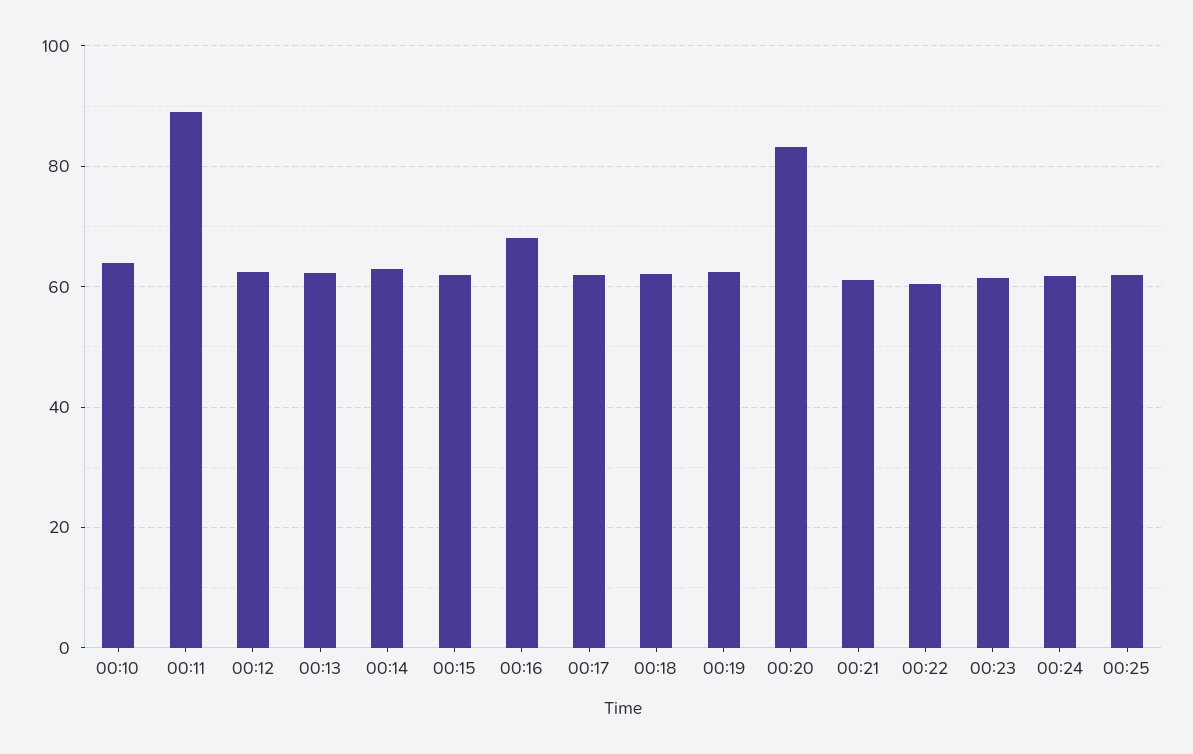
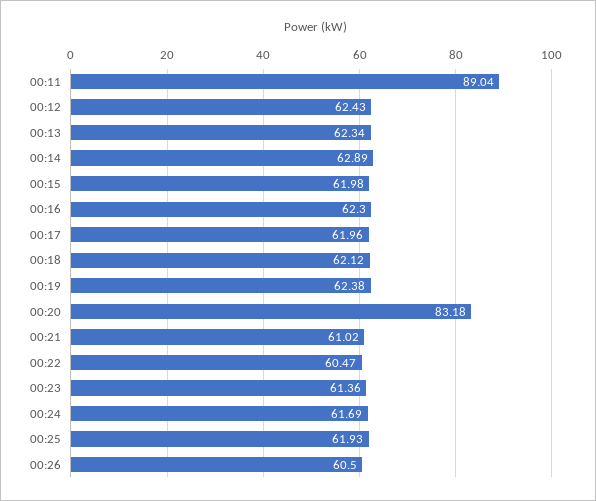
00:10: 64 -> none
00:16: 68 -> 62.3
00:26: none -> 60.5

